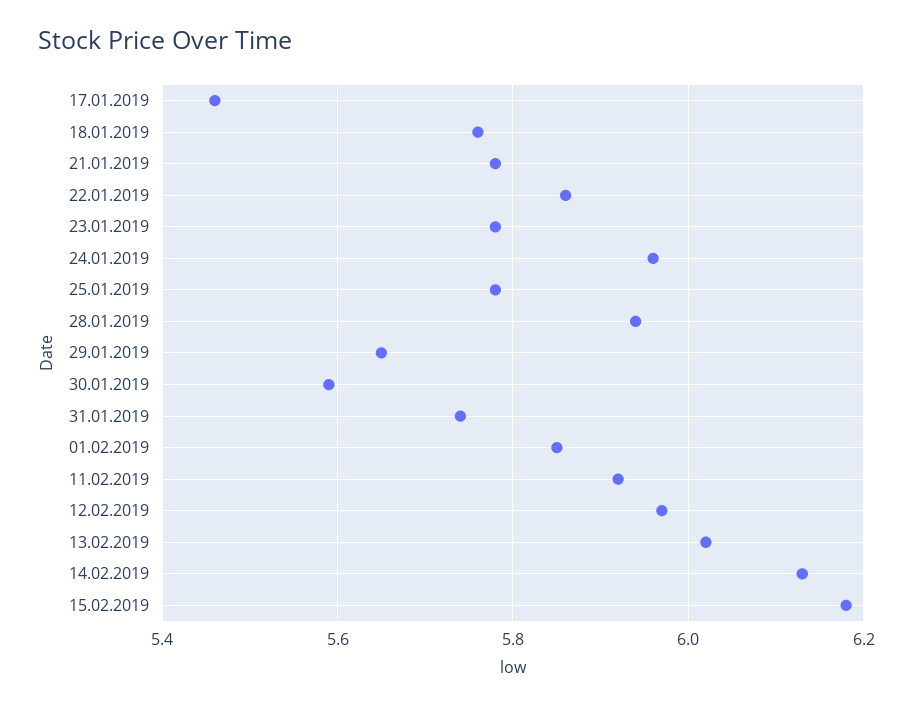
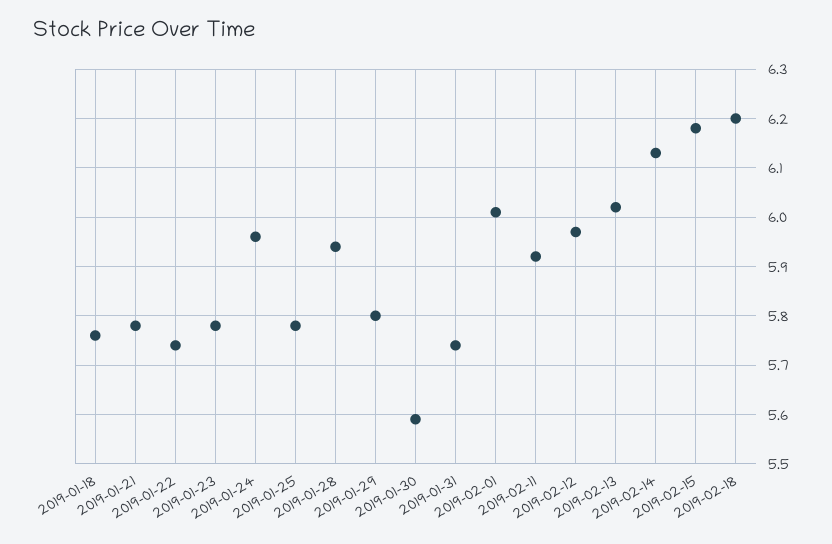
17.01.2019: 5.45 -> none
22.01.2019: 5.85 -> 5.75
29.01.2019: 5.65 -> 5.8
01.02.2019: 5.85 -> 6
2019-02-18: none -> 6.2

